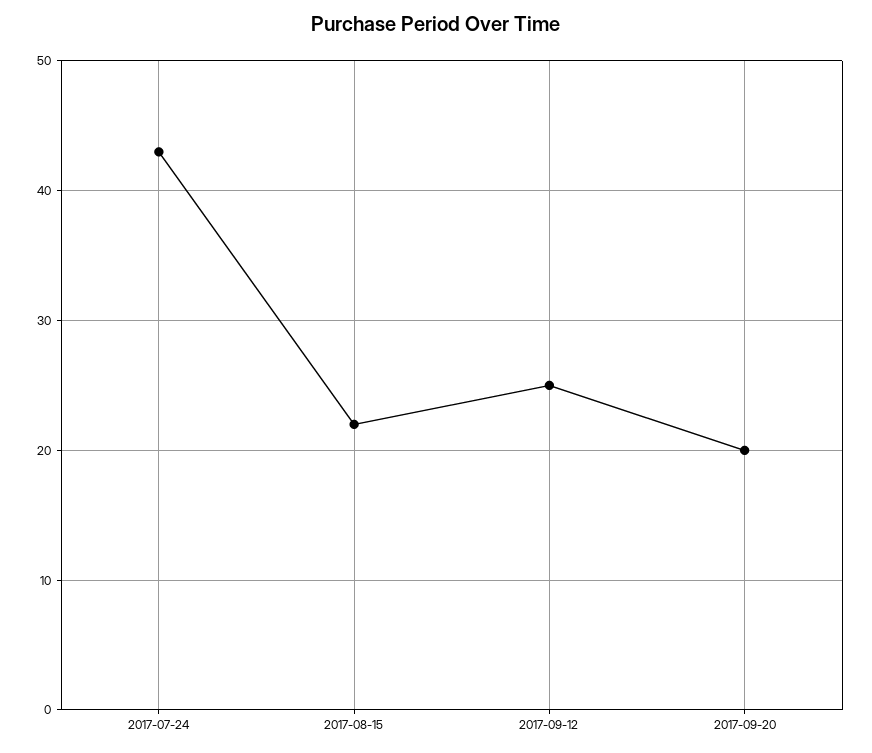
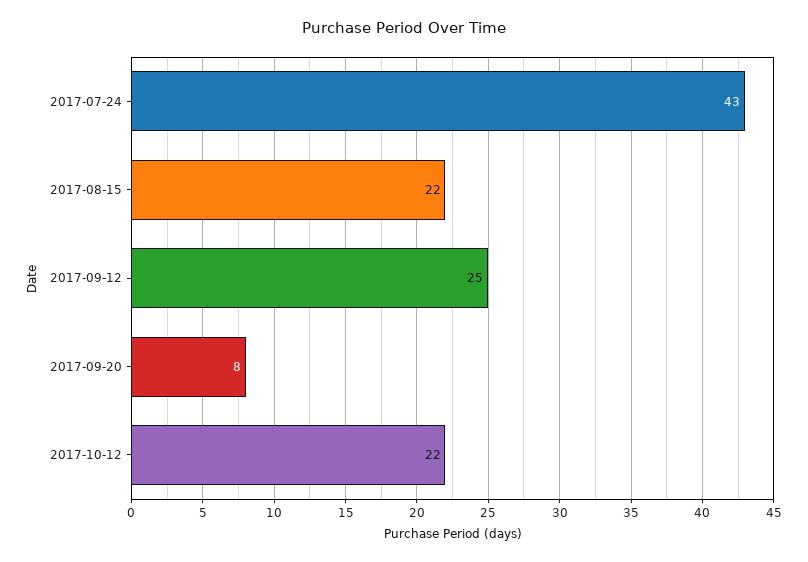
2017-09-20: 20 -> 8
2017-10-12: none -> 22

